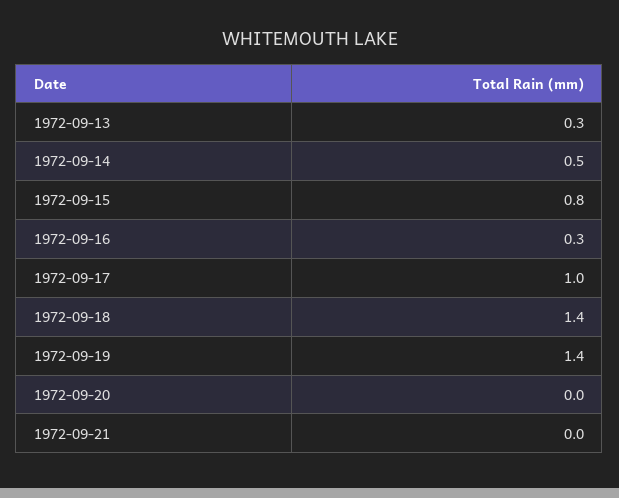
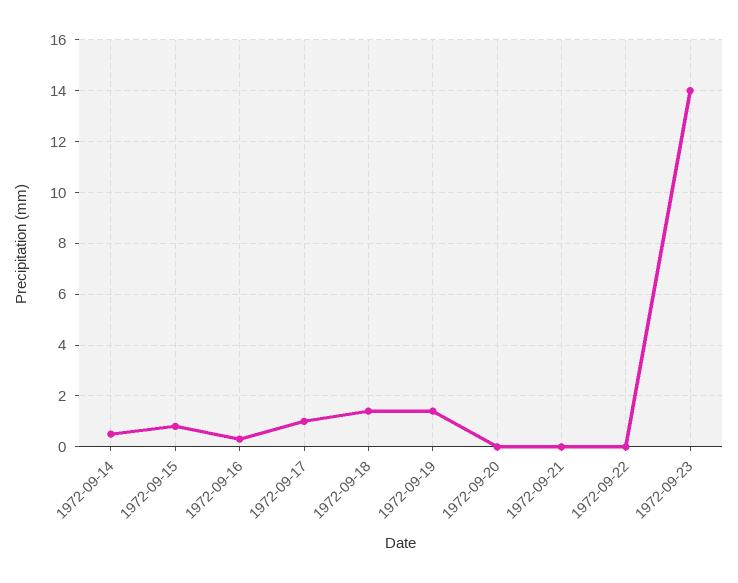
1972-09-13: 0.3 -> none
1972-09-22: none -> 0
1972-09-23: none -> 14

